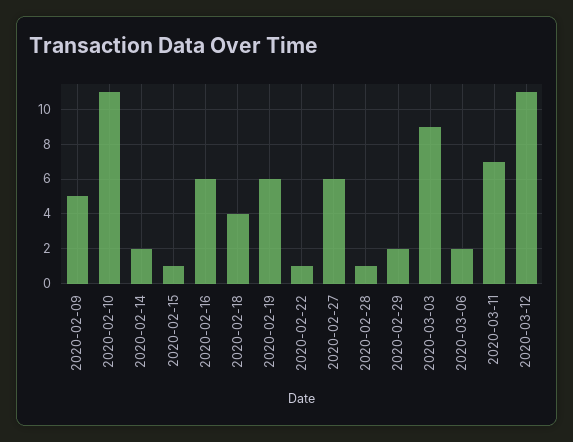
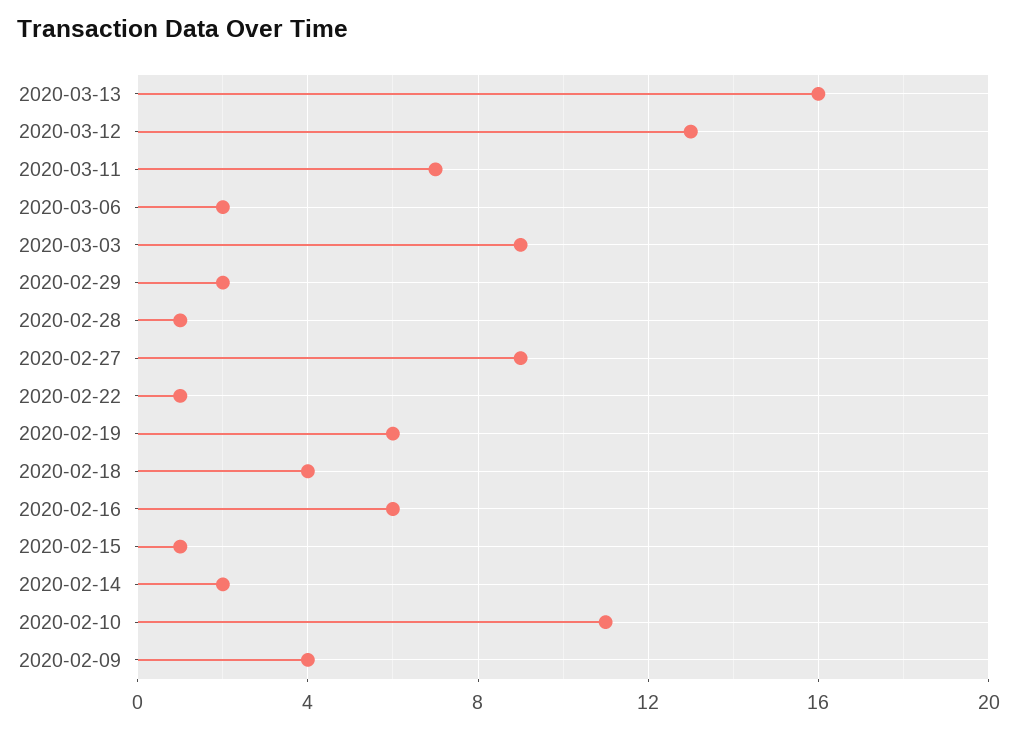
2020-02-09: 5 -> 4
2020-02-27: 6 -> 9
2020-03-12: 11 -> 13
2020-03-13: none -> 16

